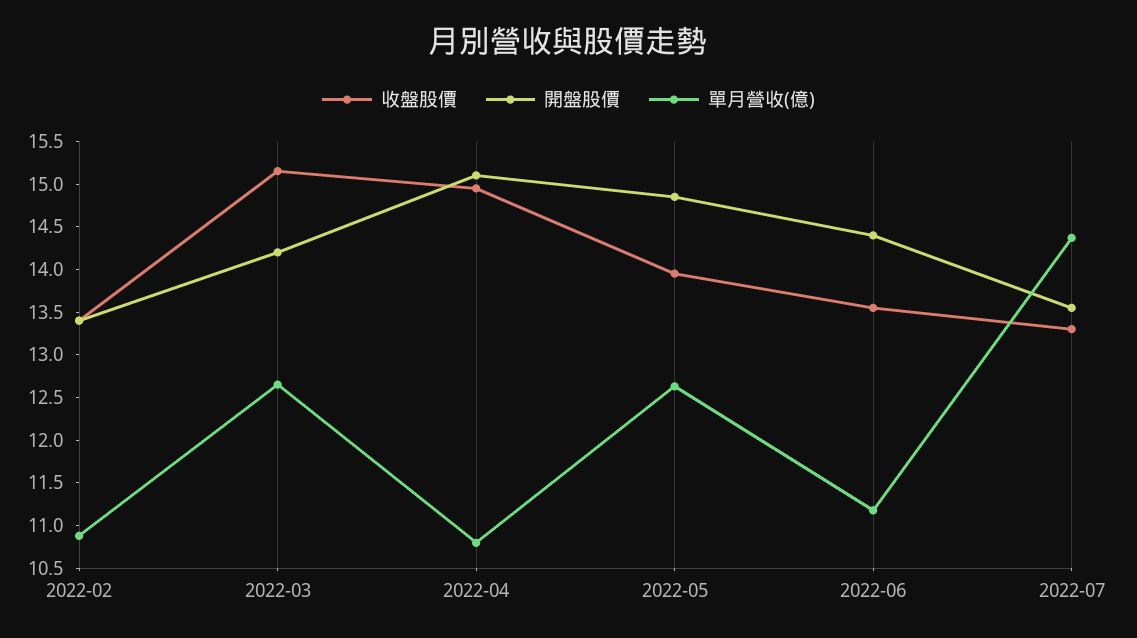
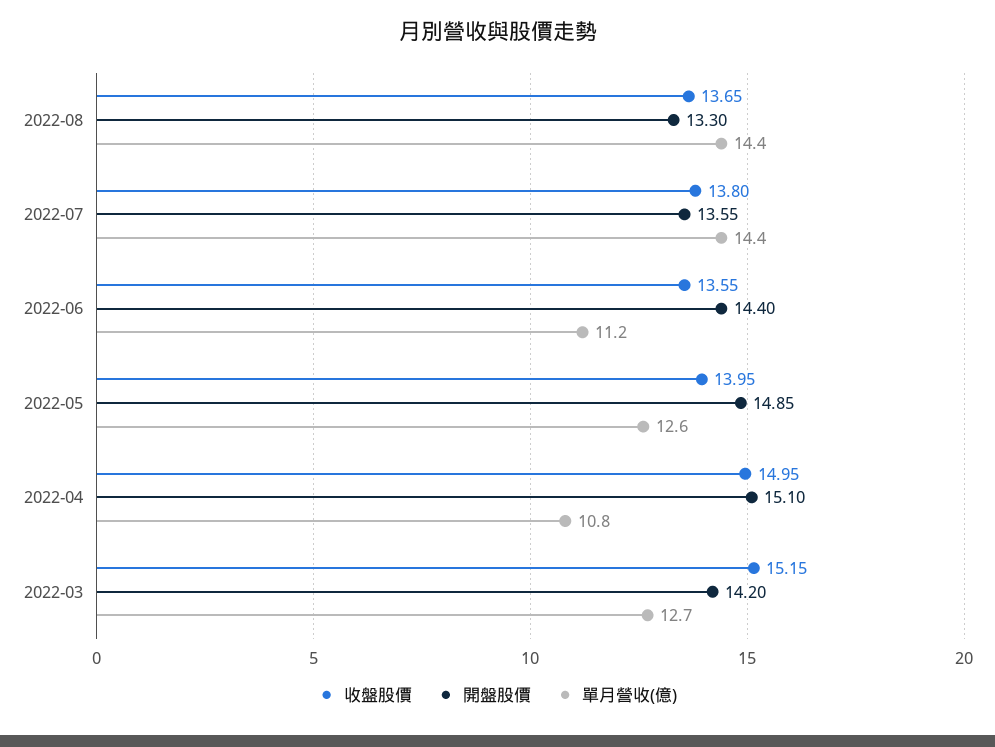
收盤股價, 2022-02: 13.4 -> none
開盤股價, 2022-02: 13.4 -> none
單月營收(億), 2022-02: 10.9 -> none
收盤股價, 2022-07: 13.3 -> 13.8
收盤股價, 2022-08: none -> 13.65
開盤股價, 2022-08: none -> 13.3
單月營收(億), 2022-08: none -> 14.4

